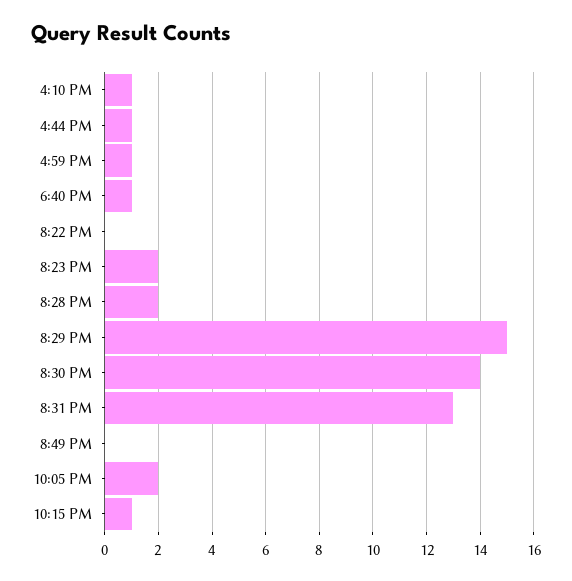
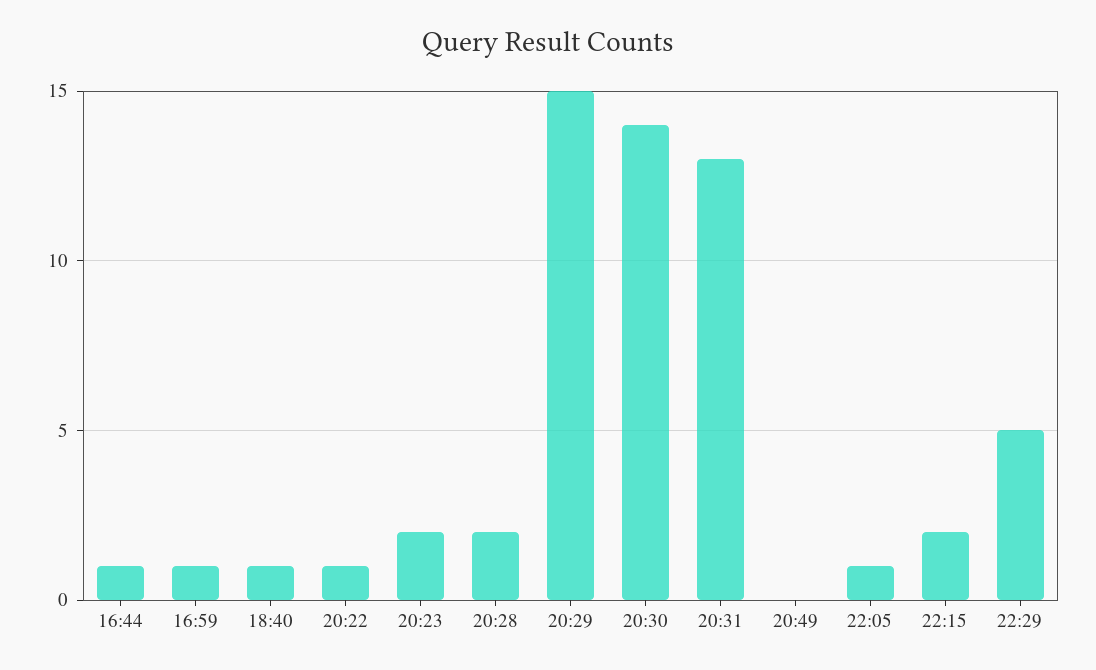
4:10 PM: 1 -> none
8:22 PM: 0 -> 1
10:05 PM: 2 -> 1
10:15 PM: 1 -> 2
22:29: none -> 5

